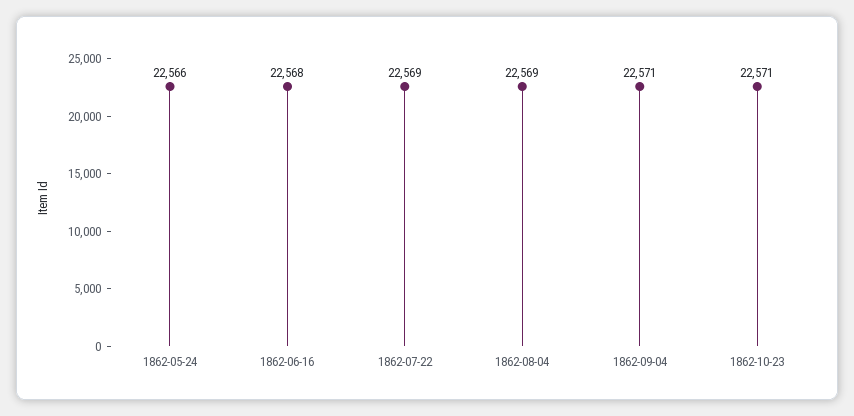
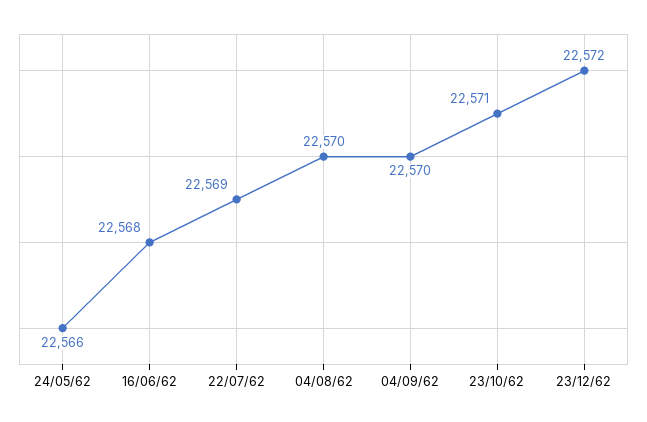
1862-08-04: 22569 -> 22570
1862-09-04: 22571 -> 22570
23/12/62: none -> 22572

